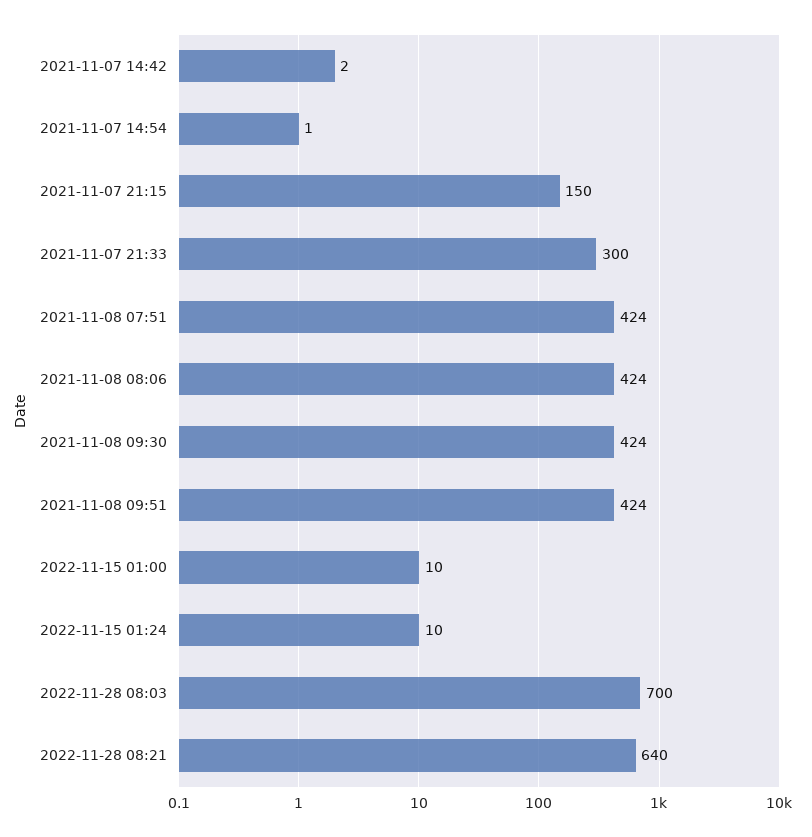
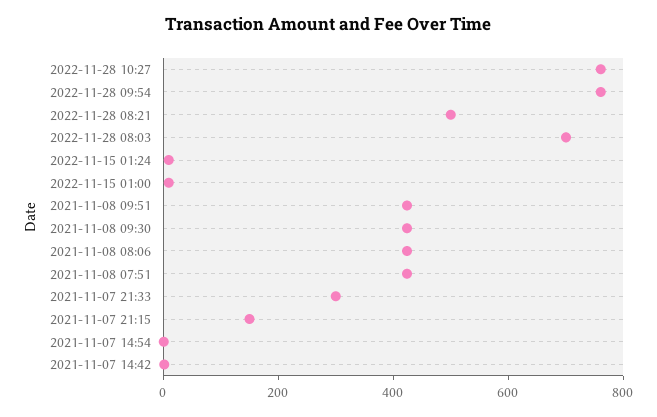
2022-11-28 08:21: 640 -> 500
2022-11-28 10:27: none -> 750
2022-11-28 09:54: none -> 750

